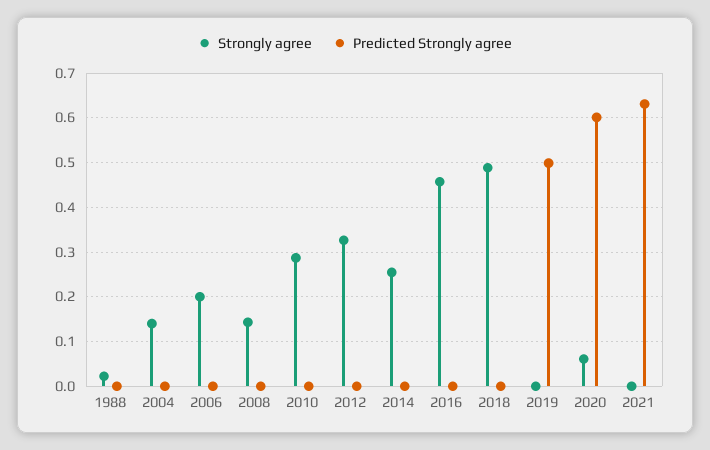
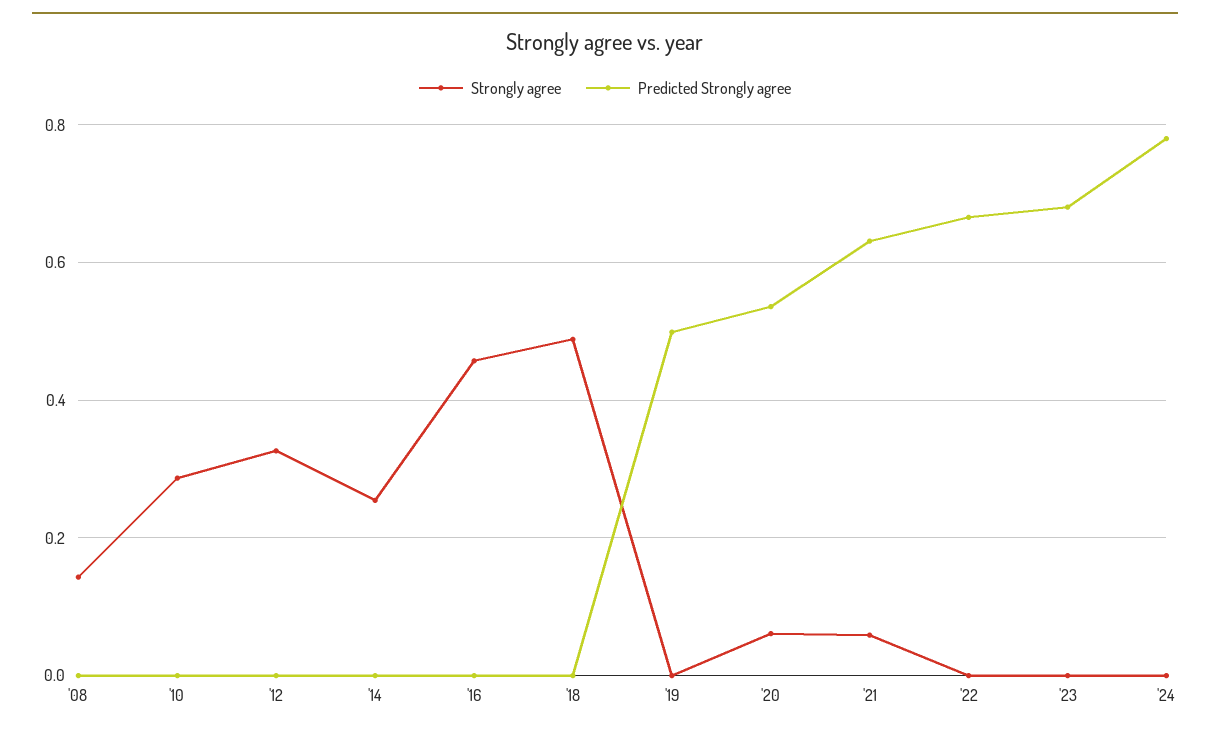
Strongly agree, 1988: 0.02 -> none
Predicted Strongly agree, 1988: 0 -> none
Strongly agree, 2004: 0.14 -> none
Predicted Strongly agree, 2004: 0 -> none
Strongly agree, 2006: 0.2 -> none
Predicted Strongly agree, 2006: 0 -> none
Predicted Strongly agree, 2020: 0.6 -> 0.54
Strongly agree, 2021: 0 -> 0.06
Strongly agree, '22: none -> 0
Predicted Strongly agree, '22: none -> 0.66
Strongly agree, '23: none -> 0
Predicted Strongly agree, '23: none -> 0.68
Strongly agree, '24: none -> 0
Predicted Strongly agree, '24: none -> 0.78

